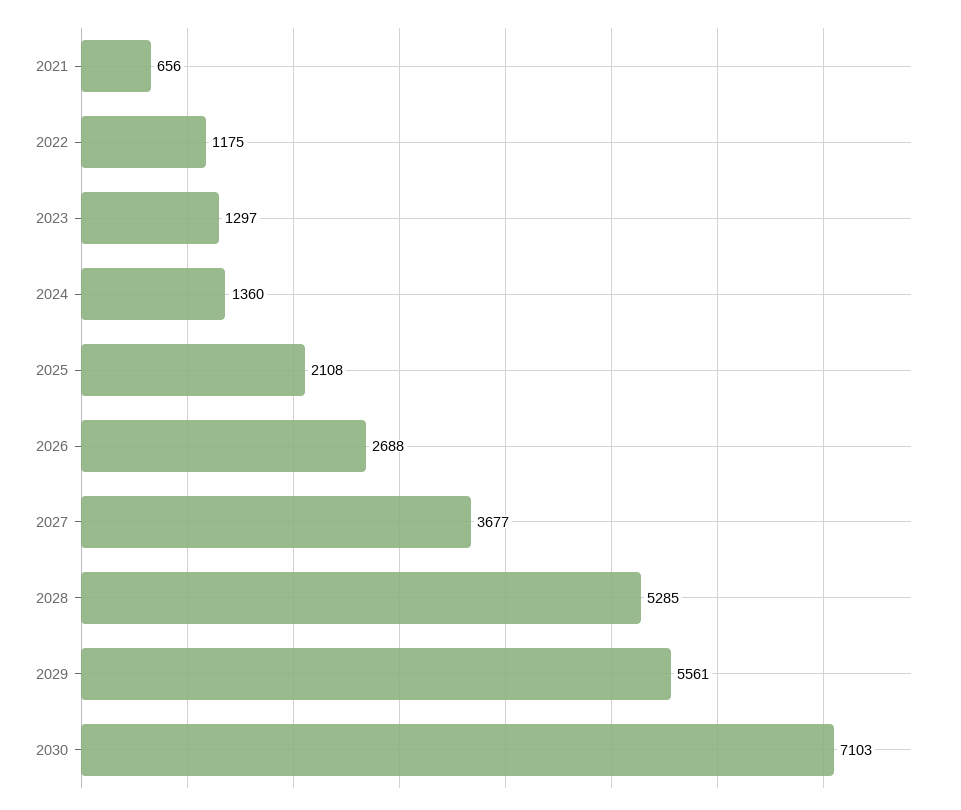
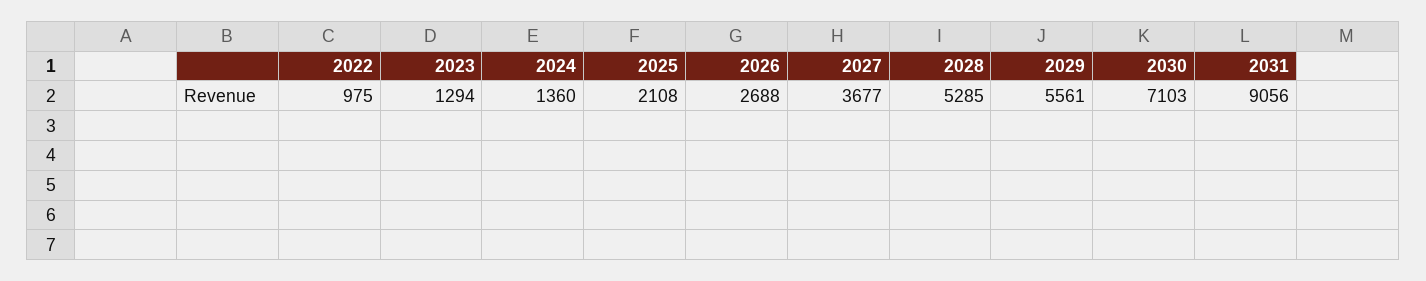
2021: 656 -> none
2022: 1175 -> 975
2023: 1297 -> 1294
2031: none -> 9056

